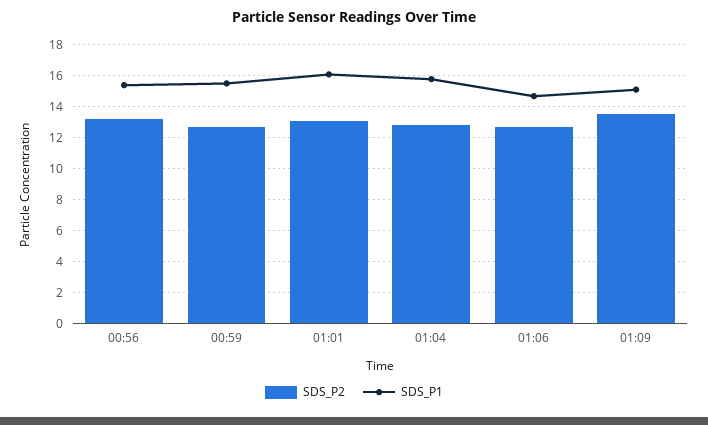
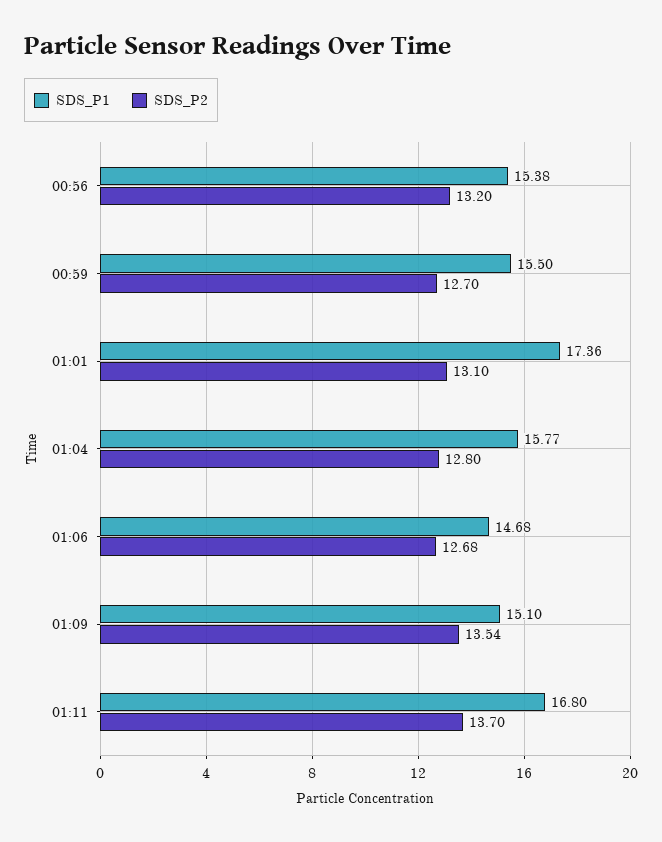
SDS_P1, 01:01: 16 -> 17.36
SDS_P1, 01:11: none -> 16.8
SDS_P2, 01:11: none -> 13.7

